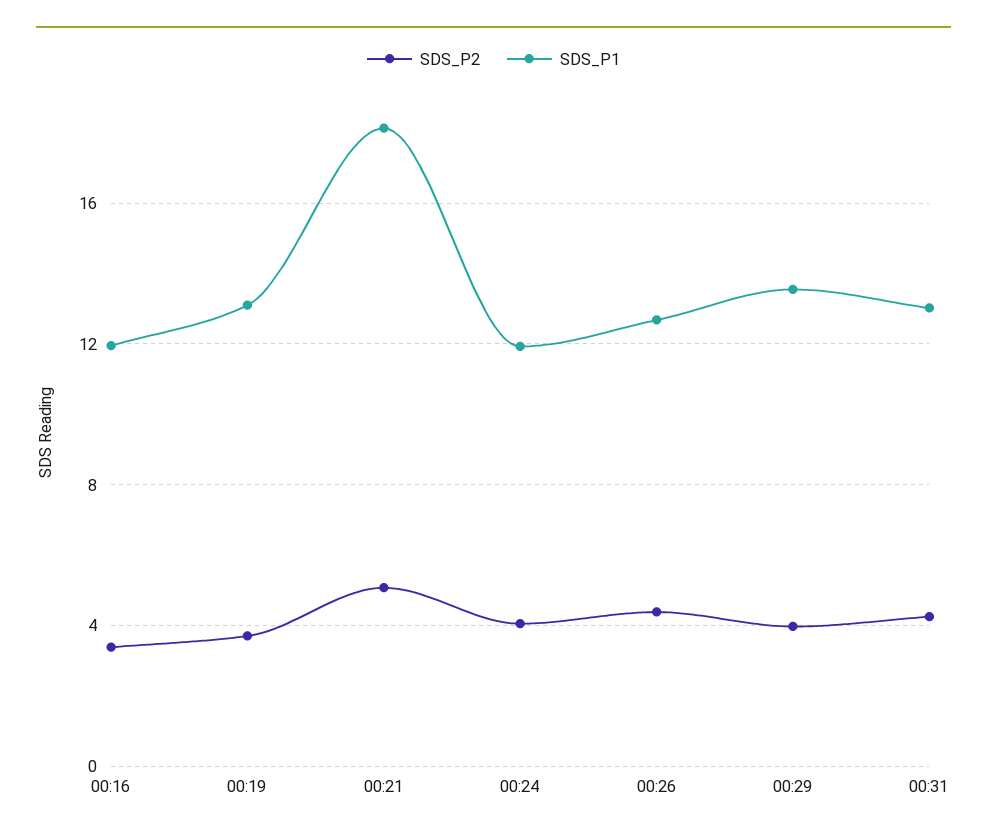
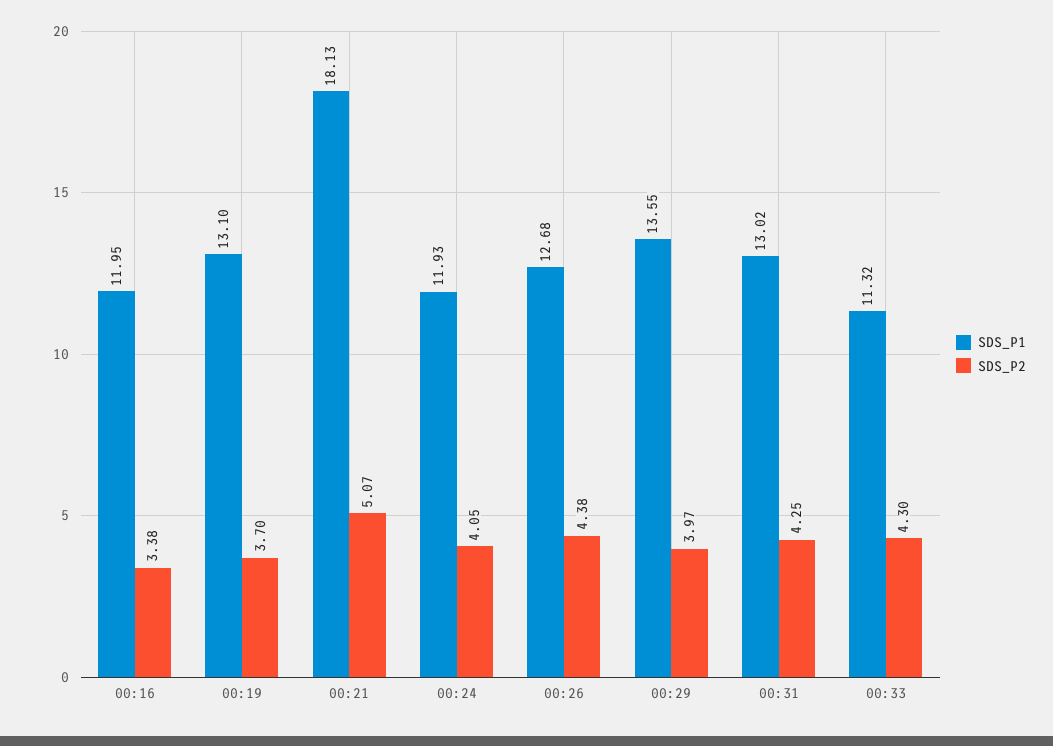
SDS_P1, 00:33: none -> 11.32
SDS_P2, 00:33: none -> 4.3

